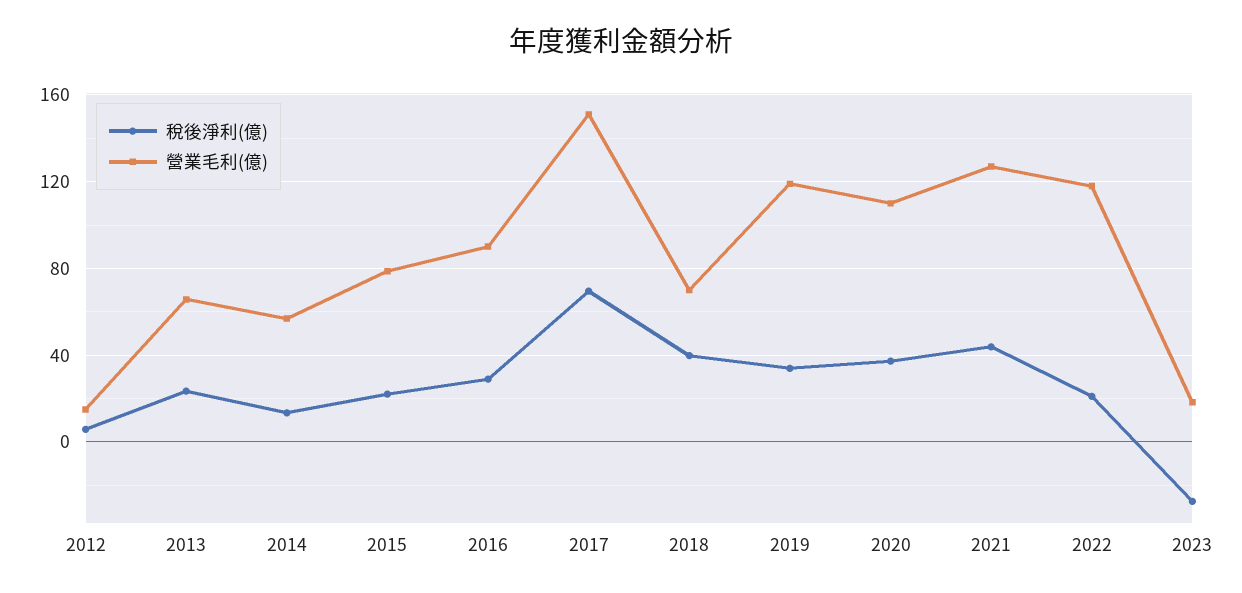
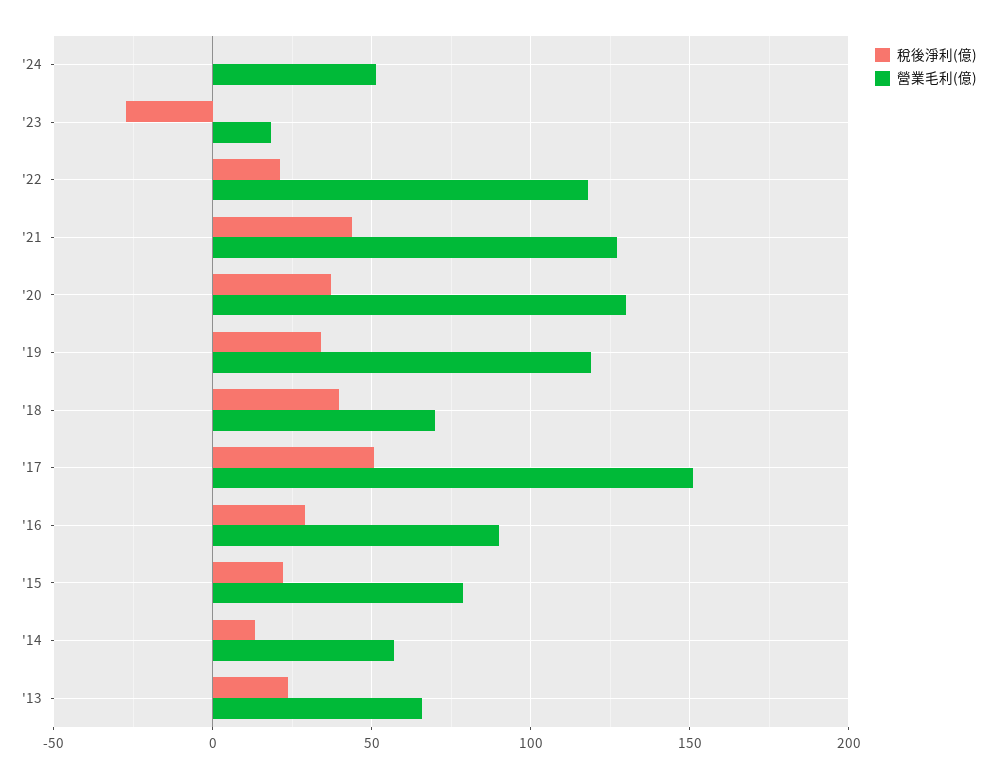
稅後淨利(億), 2012: 5 -> none
營業毛利(億), 2012: 15 -> none
稅後淨利(億), 2017: 70 -> 50
營業毛利(億), 2020: 110 -> 130
稅後淨利(億), '24: none -> 0
營業毛利(億), '24: none -> 50

